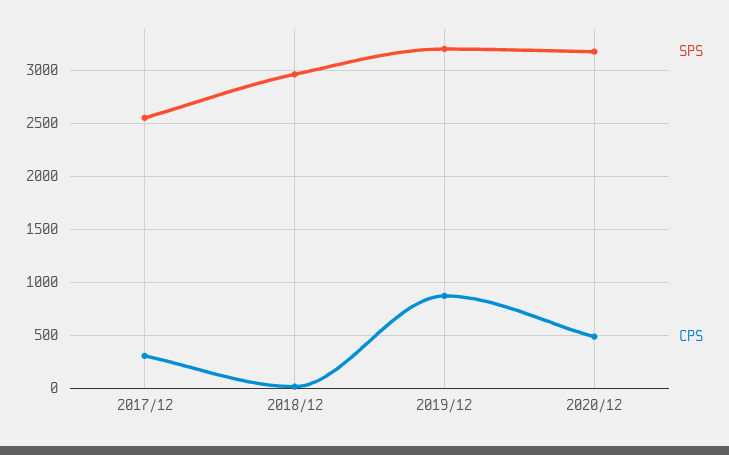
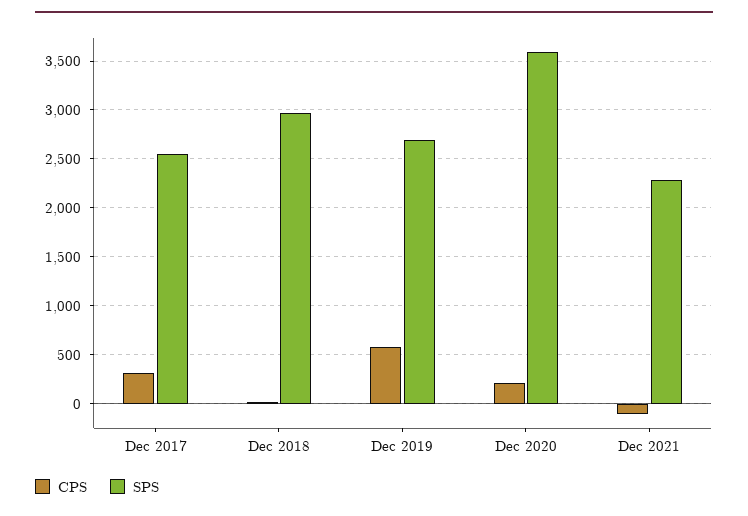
SPS, 2019/12: 3200 -> 2700
CPS, 2019/12: 900 -> 600
SPS, 2020/12: 3200 -> 3600
CPS, 2020/12: 500 -> 200
CPS, Dec 2021: none -> -100
SPS, Dec 2021: none -> 2300

